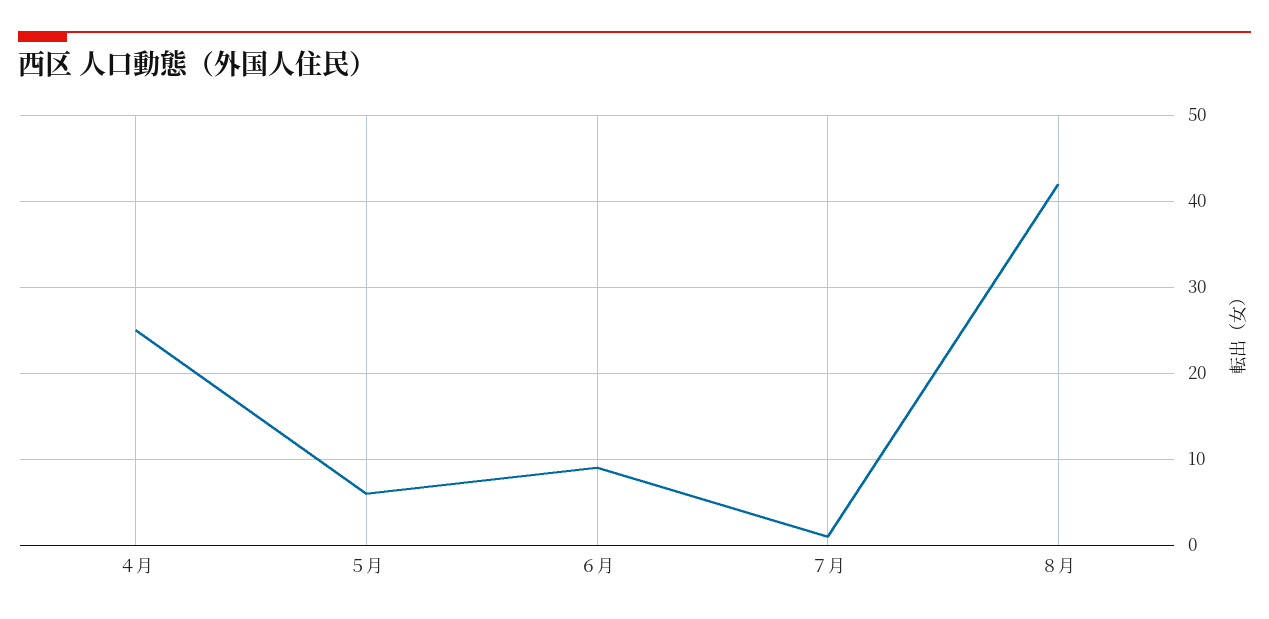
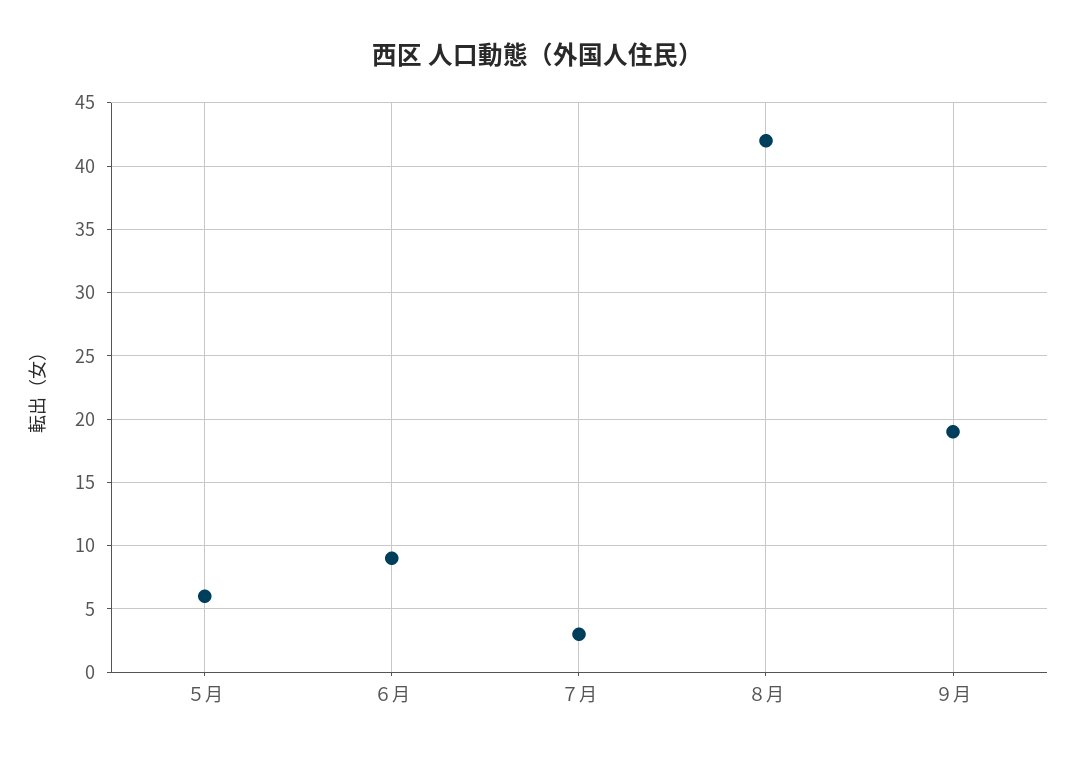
４月: 25 -> none
７月: 1 -> 3
９月: none -> 19

